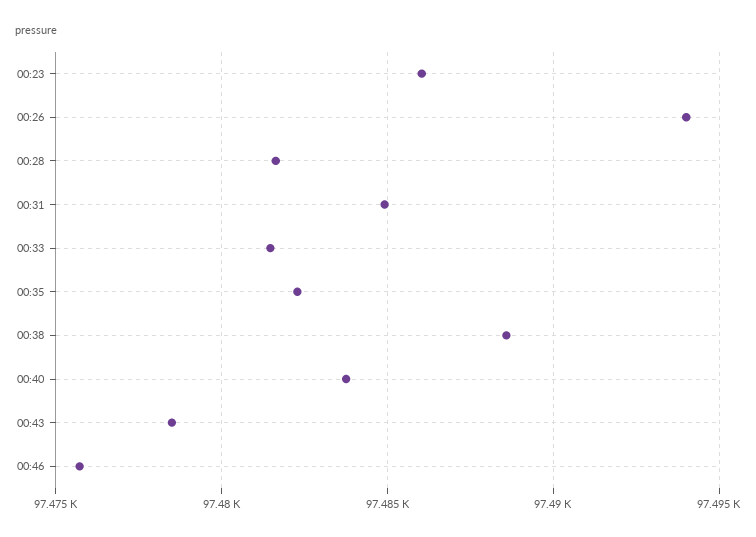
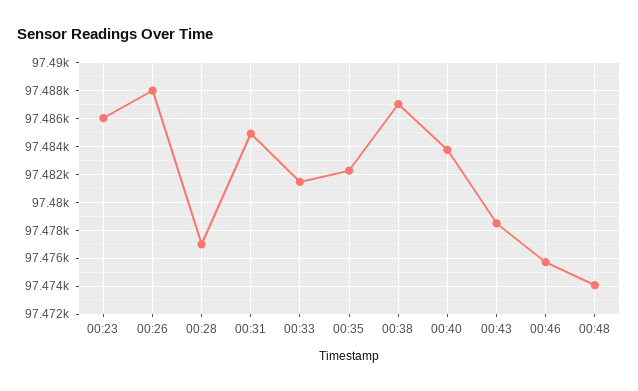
00:26: 97494 -> 97488
00:28: 97481.5 -> 97477
00:38: 97488.5 -> 97487
00:48: none -> 97474

